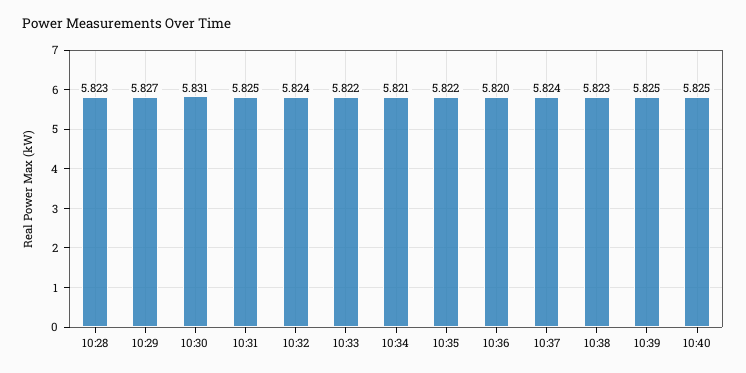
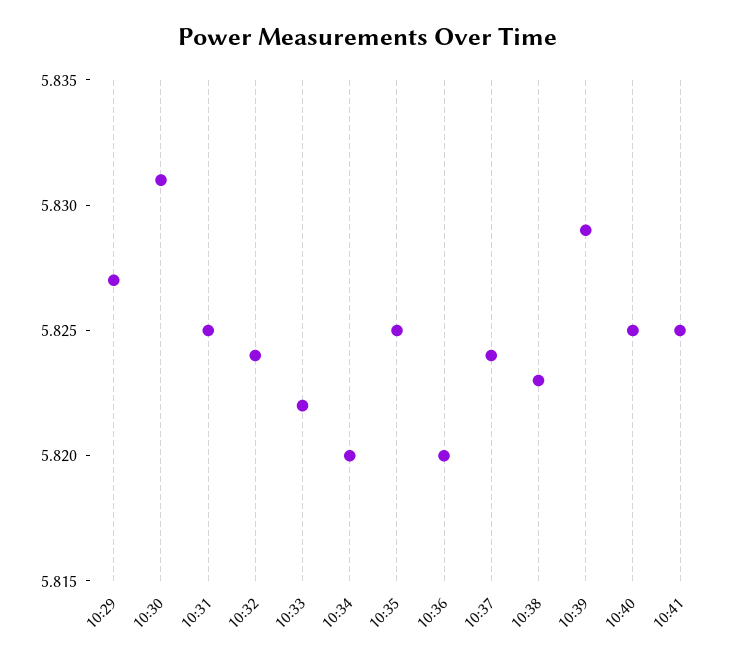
10:28: 5.823 -> none
10:34: 5.821 -> 5.82
10:35: 5.822 -> 5.825
10:39: 5.825 -> 5.829
10:41: none -> 5.825

